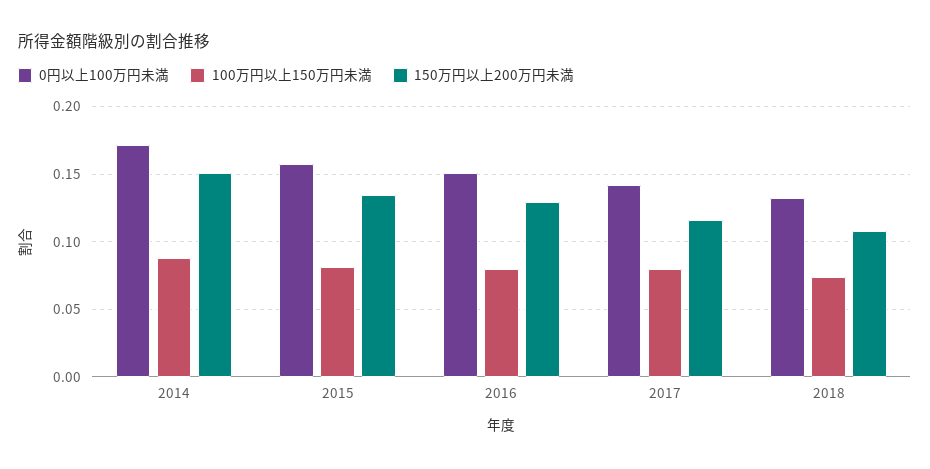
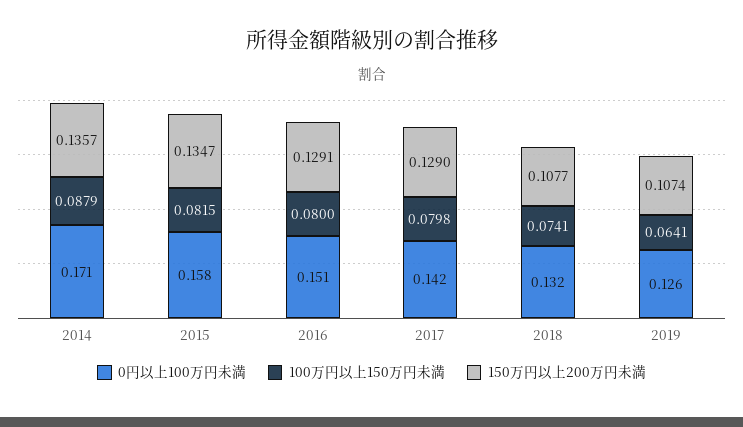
150万円以上200万円未満, 2014: 0.15 -> 0.1357
150万円以上200万円未満, 2017: 0.115 -> 0.129
0円以上100万円未満, 2019: none -> 0.126
100万円以上150万円未満, 2019: none -> 0.0641
150万円以上200万円未満, 2019: none -> 0.1074

